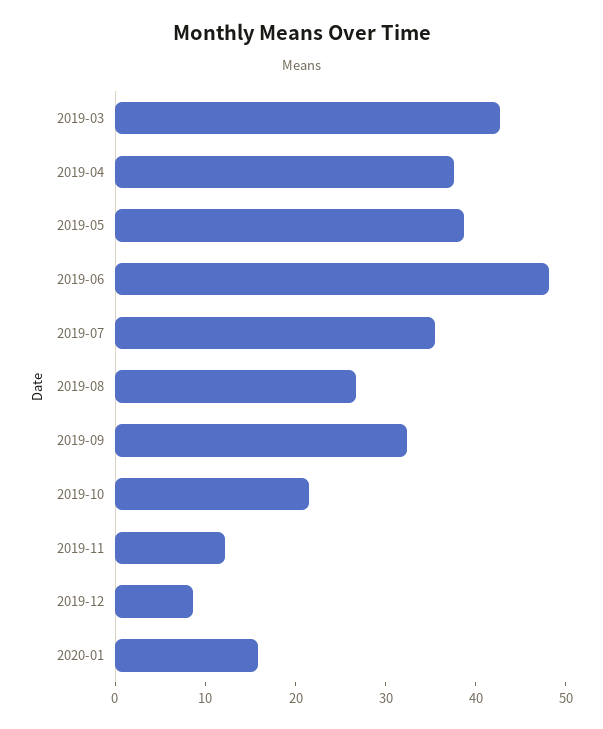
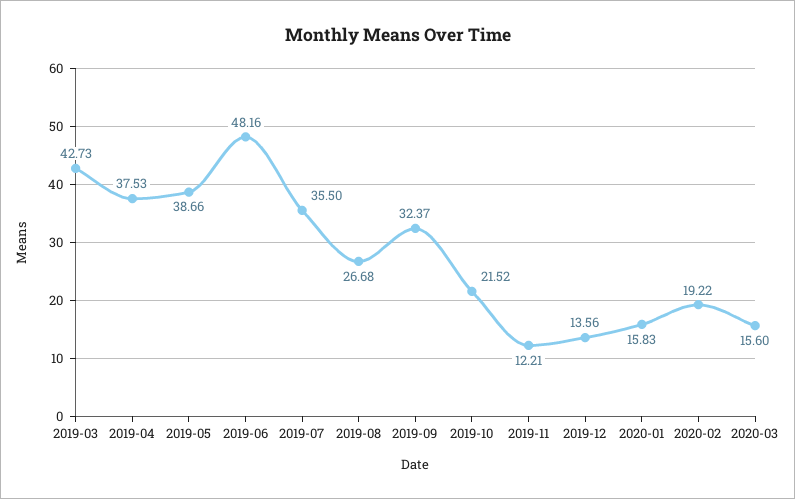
2019-12: 8 -> 13.56
2020-02: none -> 19.22
2020-03: none -> 15.6

